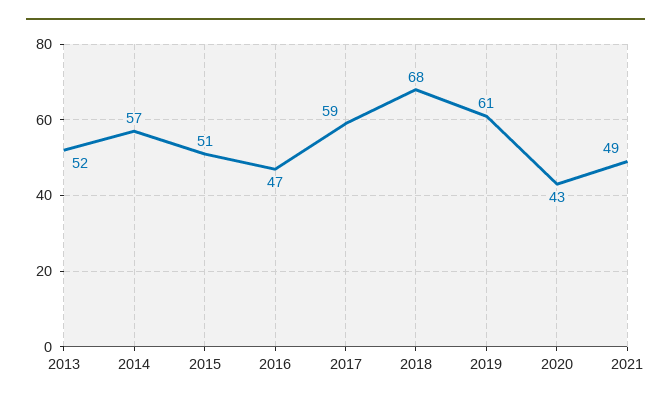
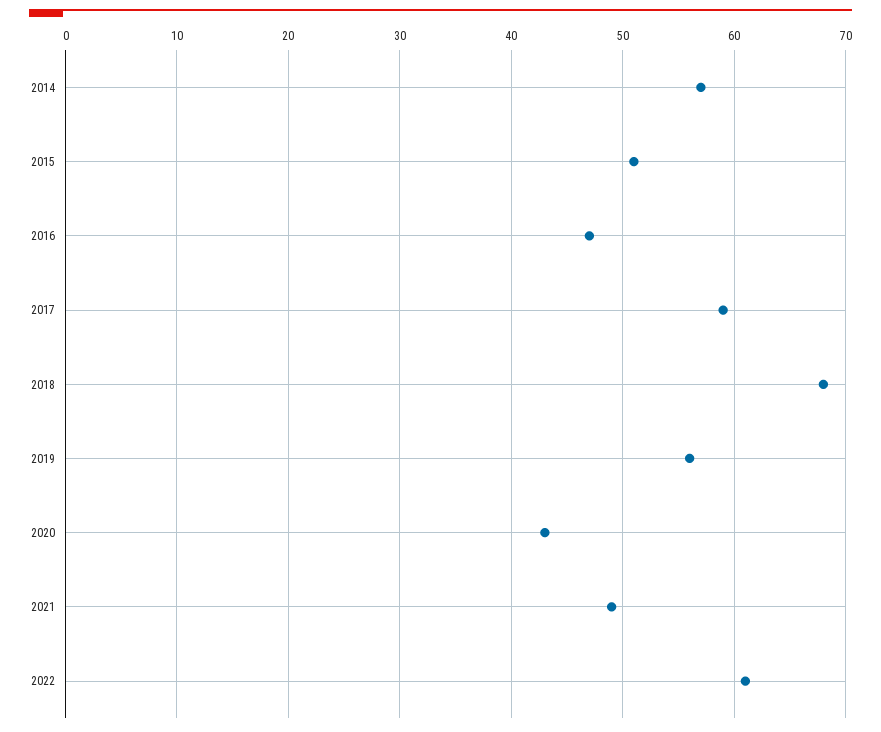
2013: 52 -> none
2019: 61 -> 56
2022: none -> 61

